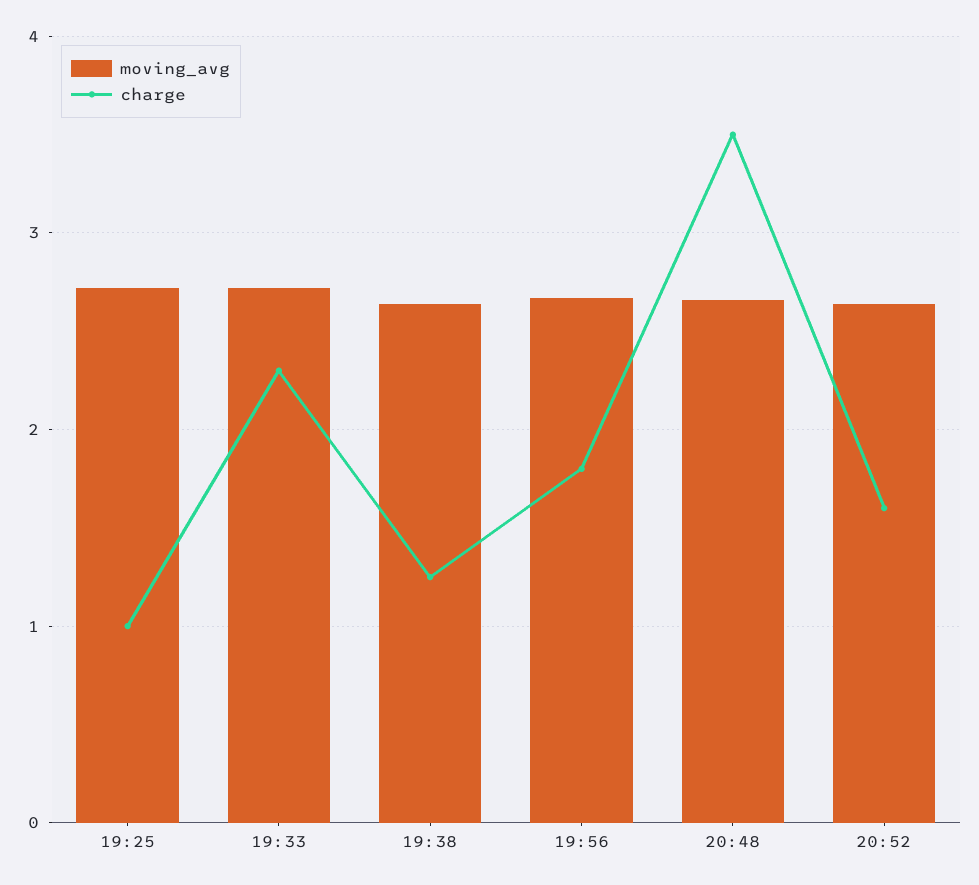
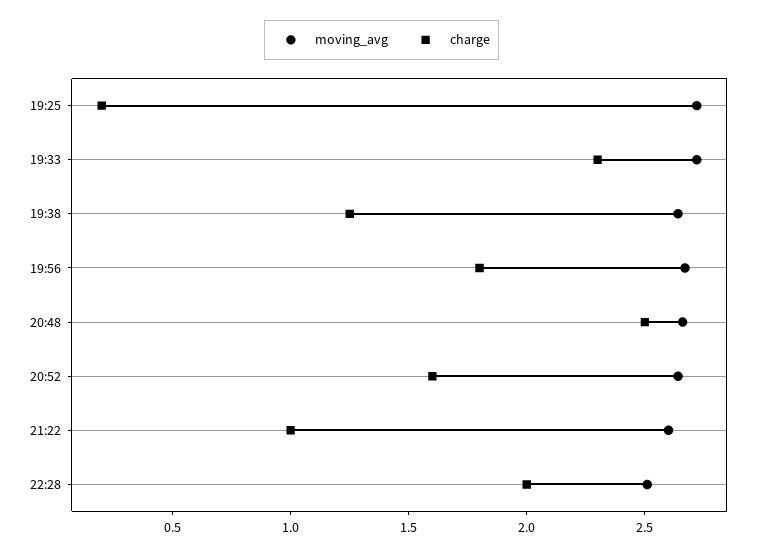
charge, 19:25: 1 -> 0.2
charge, 20:48: 3.5 -> 2.5
moving_avg, 21:22: none -> 2.6
charge, 21:22: none -> 1
moving_avg, 22:28: none -> 2.5
charge, 22:28: none -> 2

